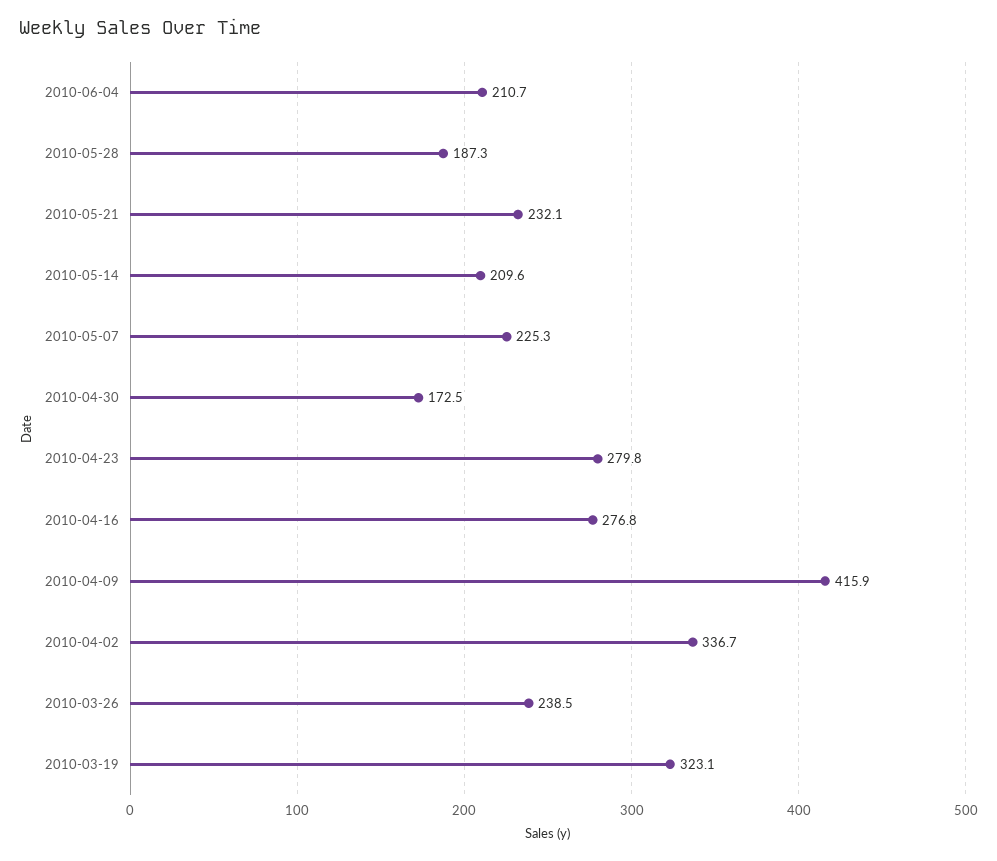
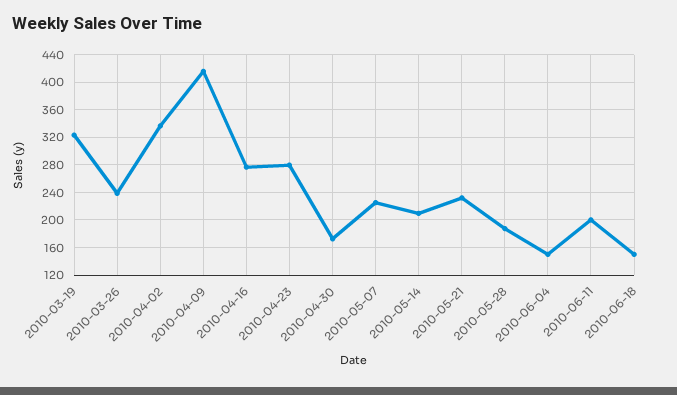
2010-06-04: 210.7 -> 150
2010-06-11: none -> 200
2010-06-18: none -> 150

